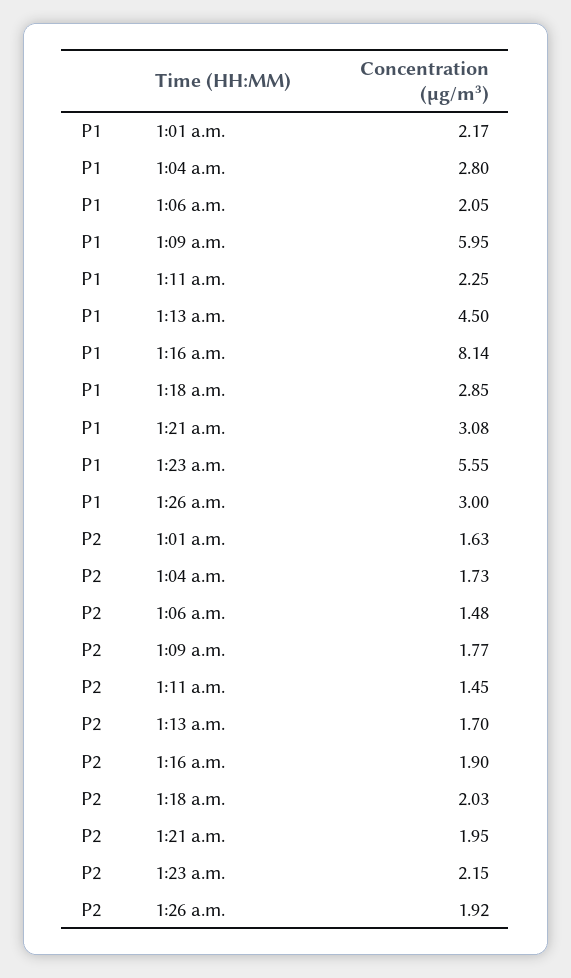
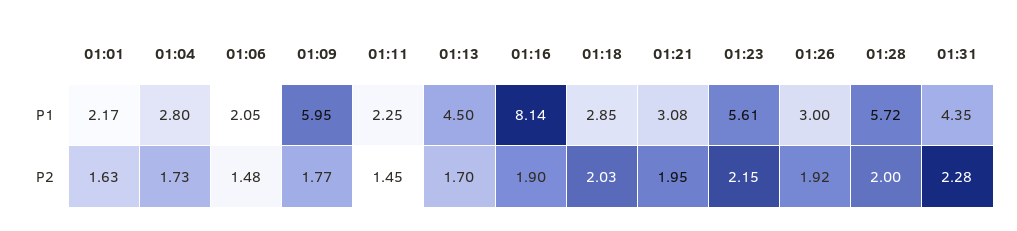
P1, 1:23 a.m.: 5.55 -> 5.61
P1, 01:28: none -> 5.72
P1, 01:31: none -> 4.35
P2, 01:28: none -> 2
P2, 01:31: none -> 2.28

